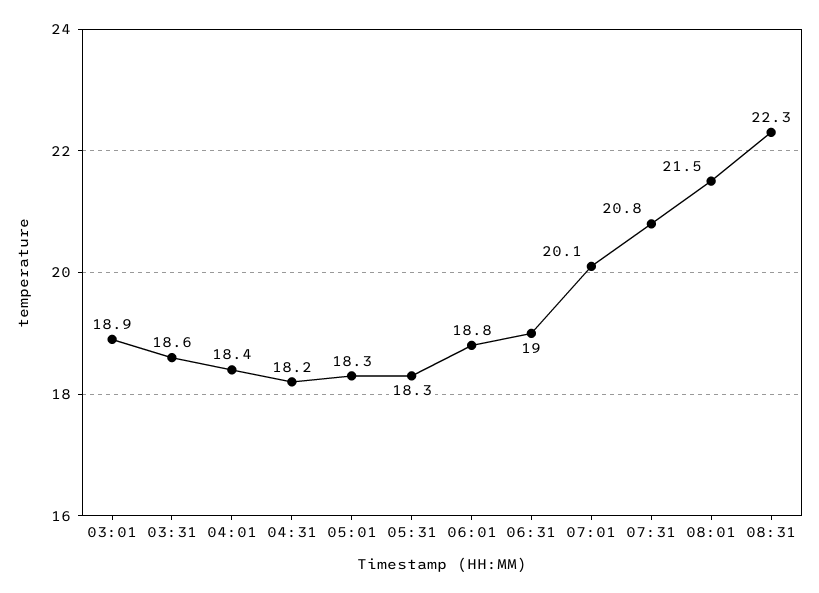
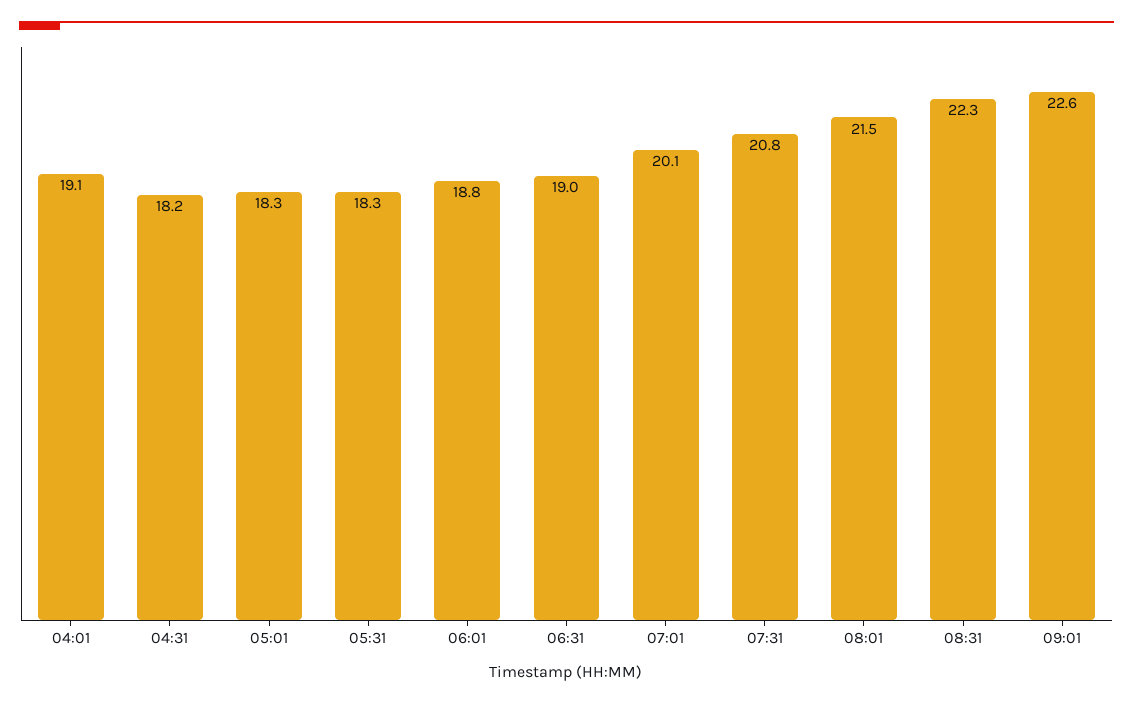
03:01: 18.9 -> none
03:31: 18.6 -> none
04:01: 18.4 -> 19.1
09:01: none -> 22.6

